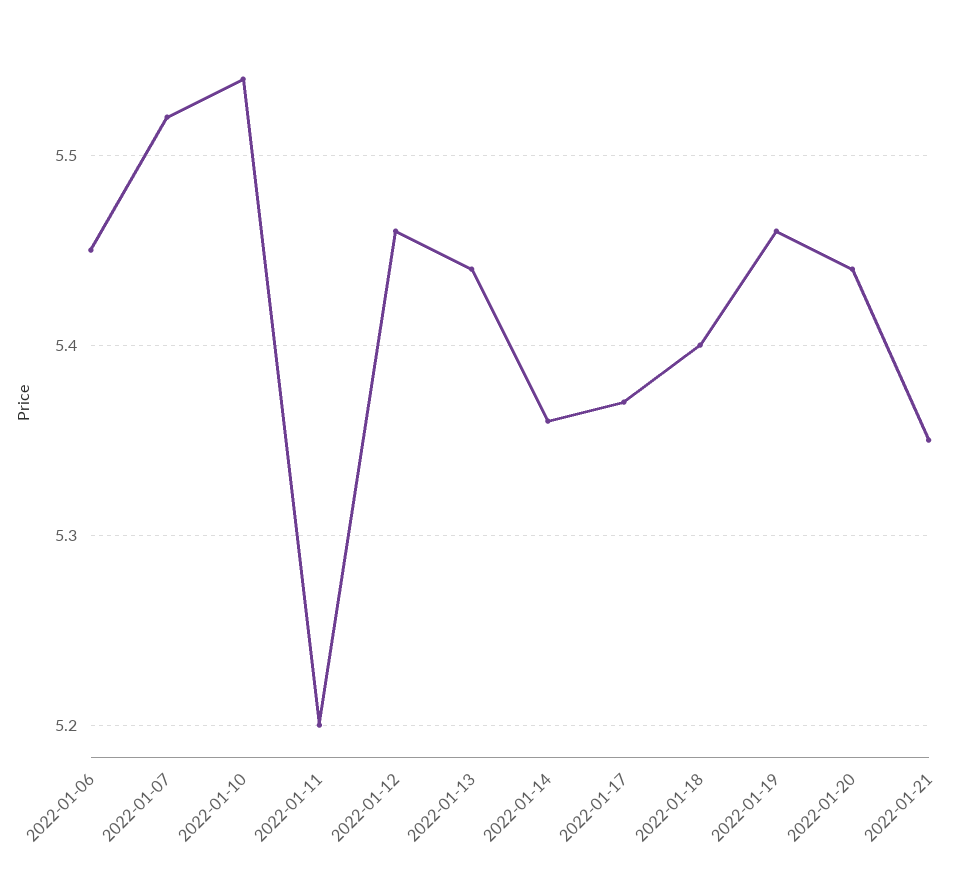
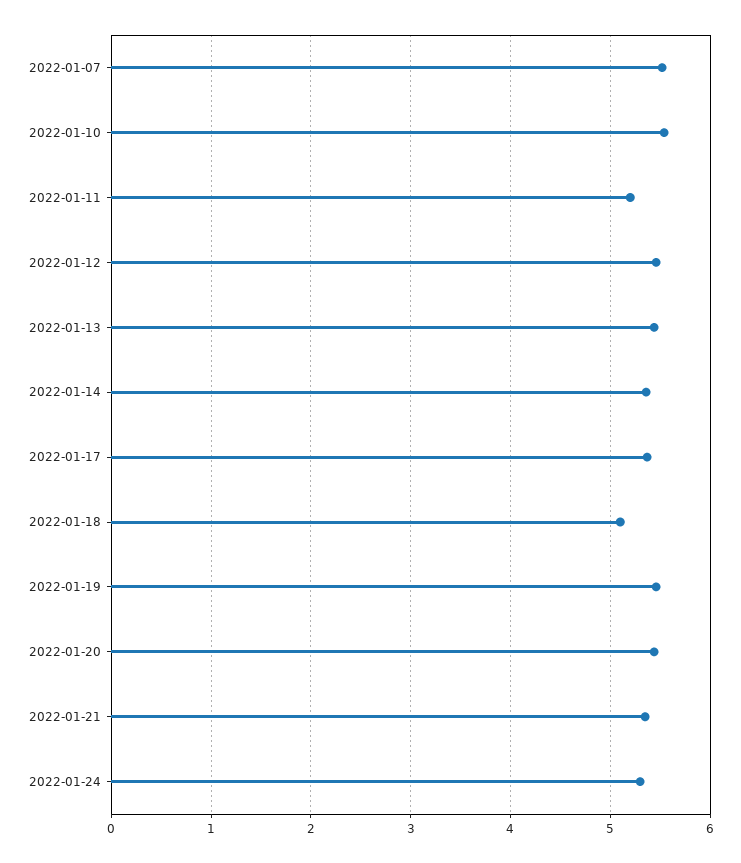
2022-01-06: 5.45 -> none
2022-01-18: 5.4 -> 5.1
2022-01-24: none -> 5.3

